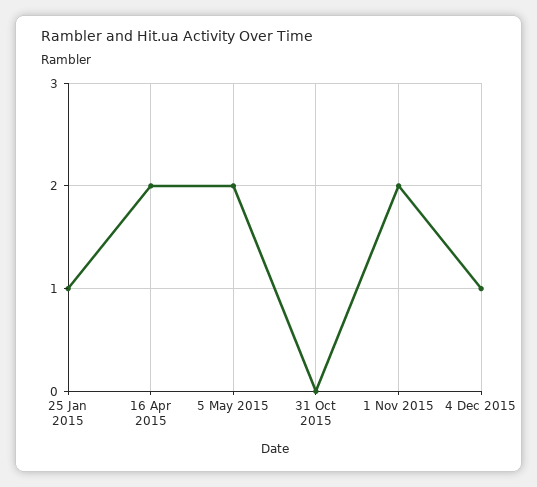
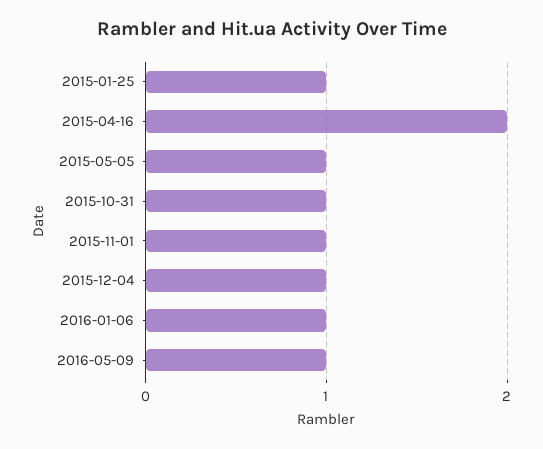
5 May 2015: 2 -> 1
31 Oct 2015: 0 -> 1
1 Nov 2015: 2 -> 1
2016-01-06: none -> 1
2016-05-09: none -> 1

